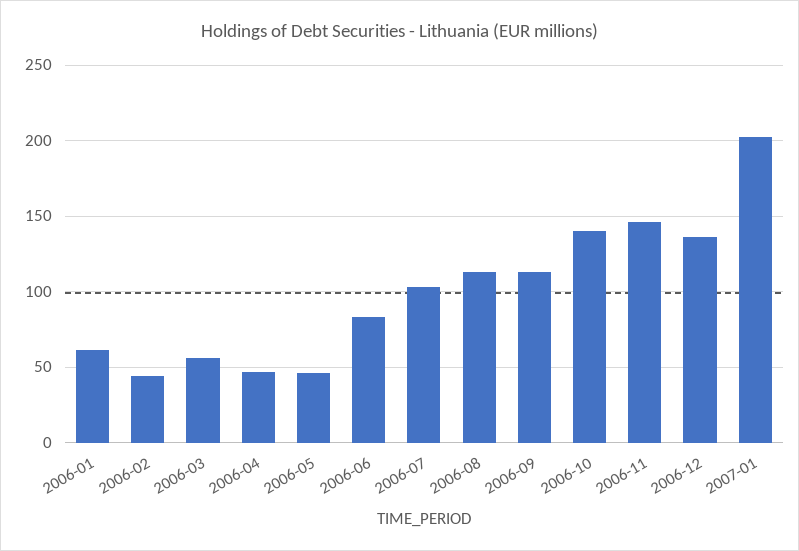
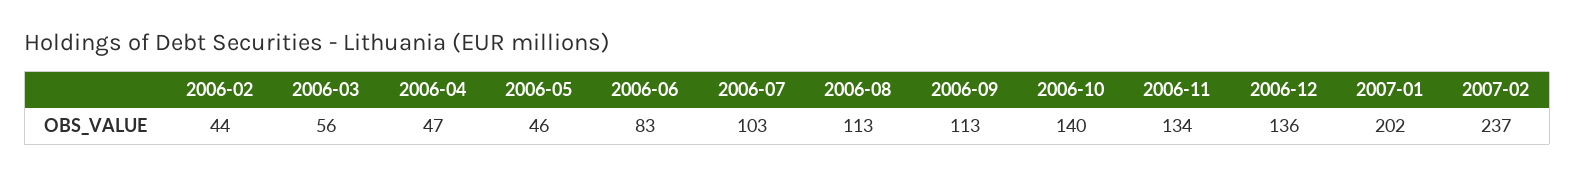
2006-01: 60 -> none
2006-11: 145 -> 134
2007-02: none -> 237

